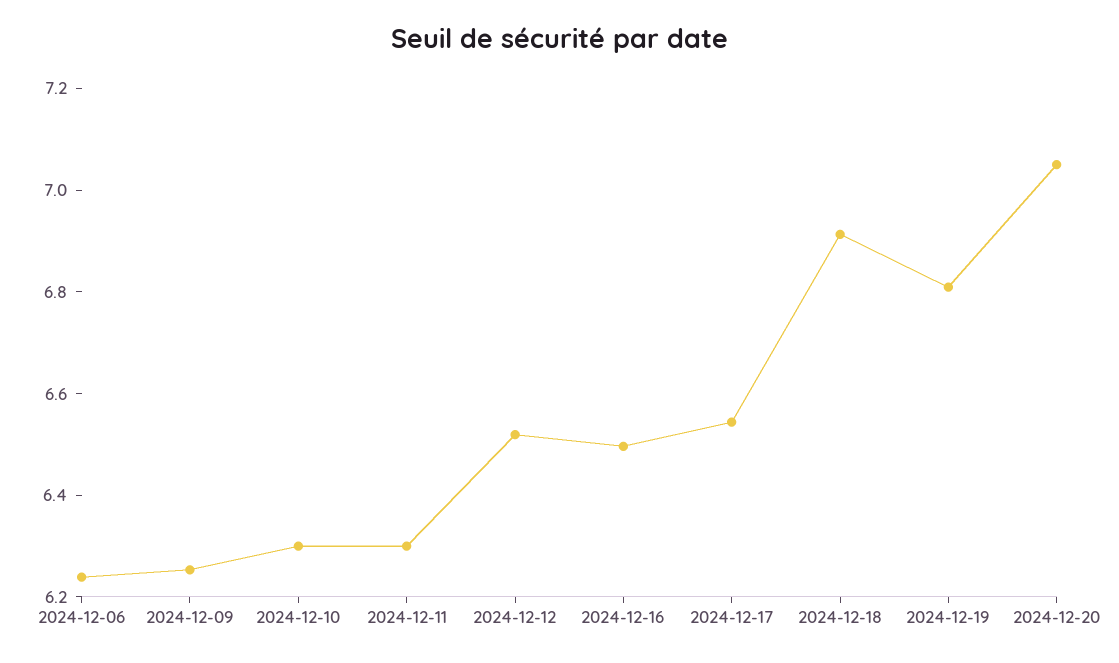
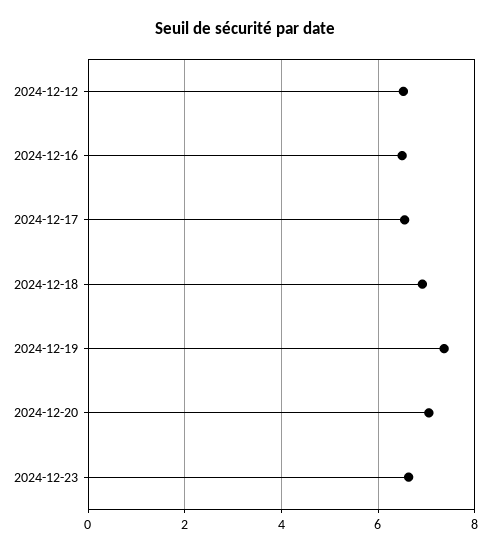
2024-12-06: 6.25 -> none
2024-12-09: 6.25 -> none
2024-12-10: 6.3 -> none
2024-12-11: 6.3 -> none
2024-12-19: 6.8 -> 7.4
2024-12-23: none -> 6.6

